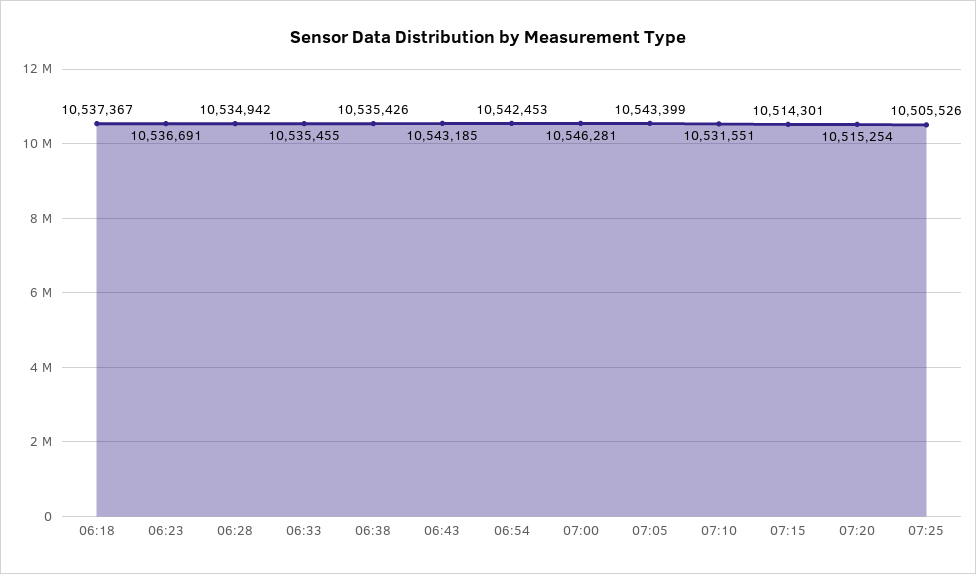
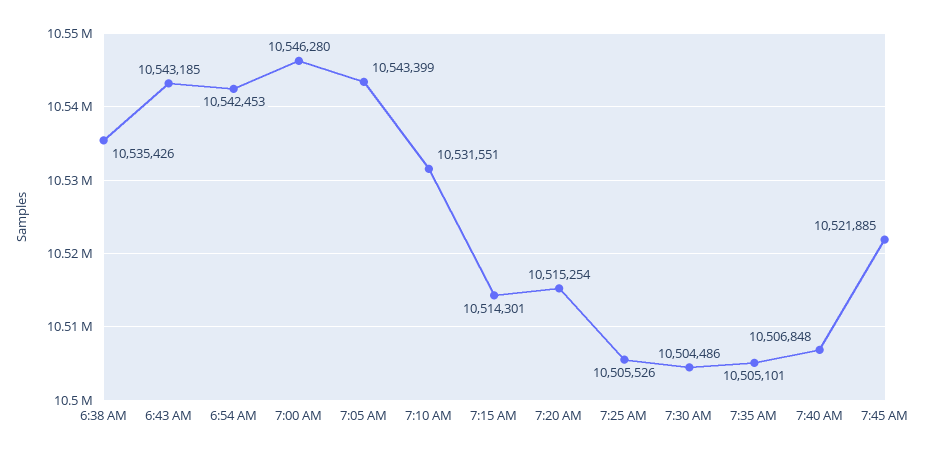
06:18: 10537367 -> none
06:23: 10536691 -> none
06:28: 10534942 -> none
06:33: 10535455 -> none
07:00: 10546281 -> 10546280
7:30 AM: none -> 10504486
7:35 AM: none -> 10505101
7:40 AM: none -> 10506848
7:45 AM: none -> 10521885

